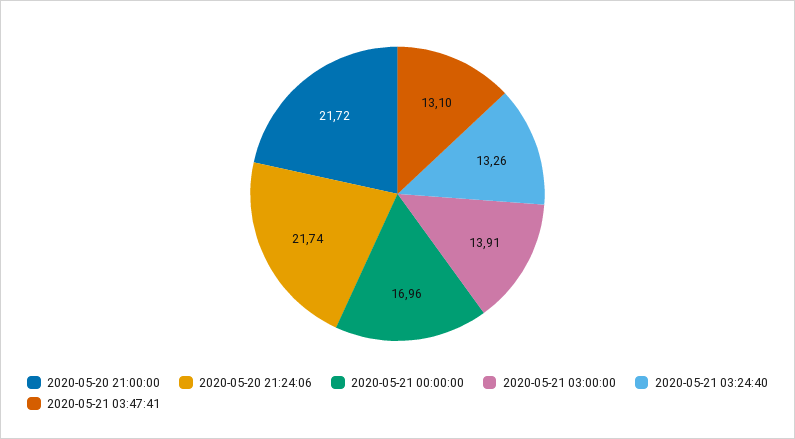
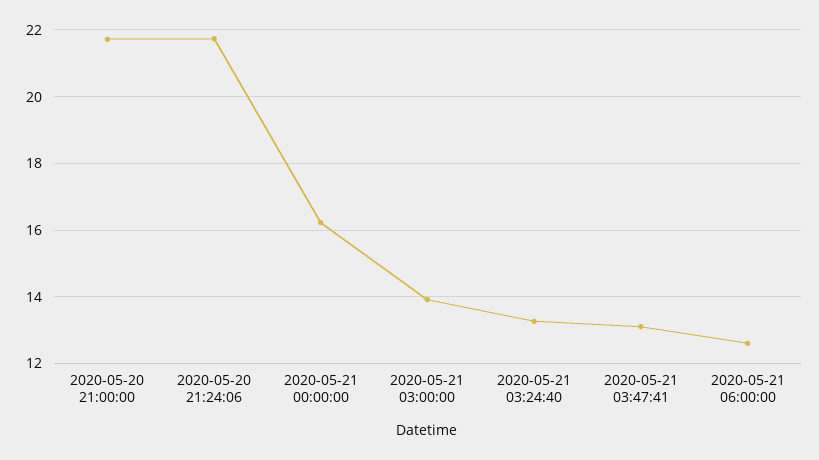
2020-05-21 00:00:00: 16.96 -> 16.2
2020-05-21 06:00:00: none -> 12.6

